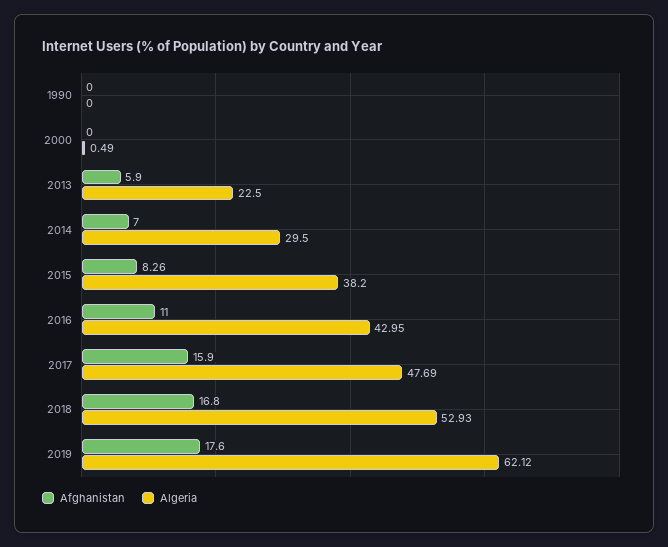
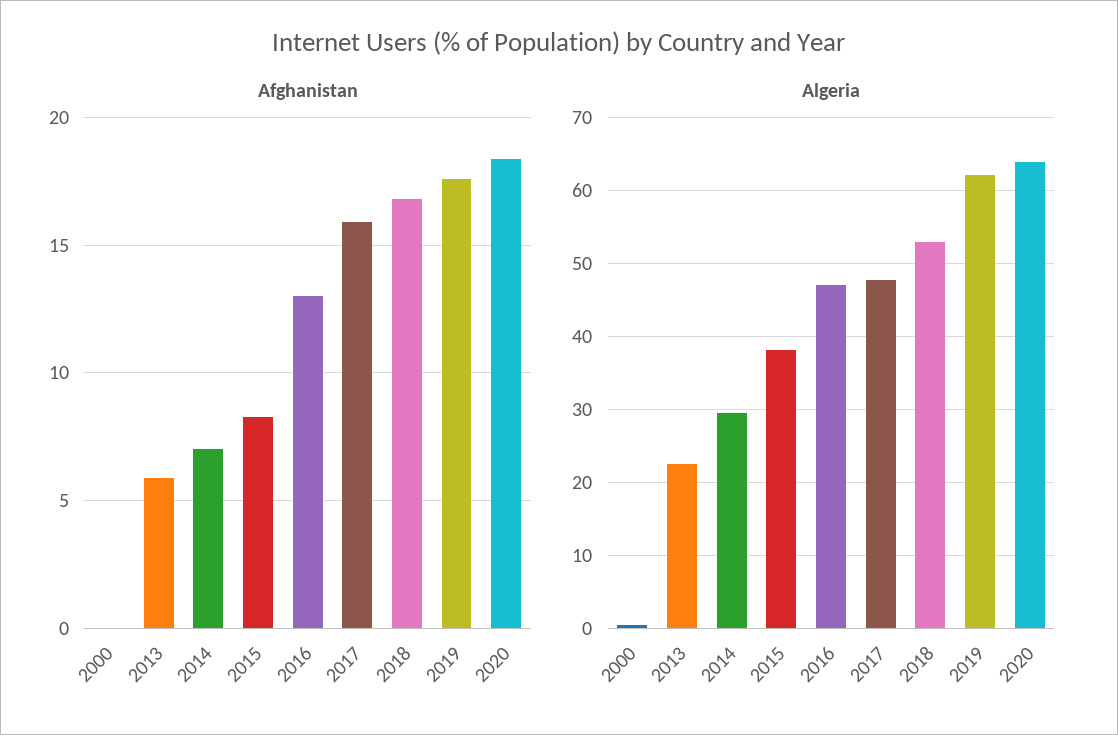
Afghanistan, 1990: 0 -> none
Algeria, 1990: 0 -> none
Afghanistan, 2016: 11 -> 13
Algeria, 2016: 42.95 -> 47
Afghanistan, 2020: none -> 18.5
Algeria, 2020: none -> 64

